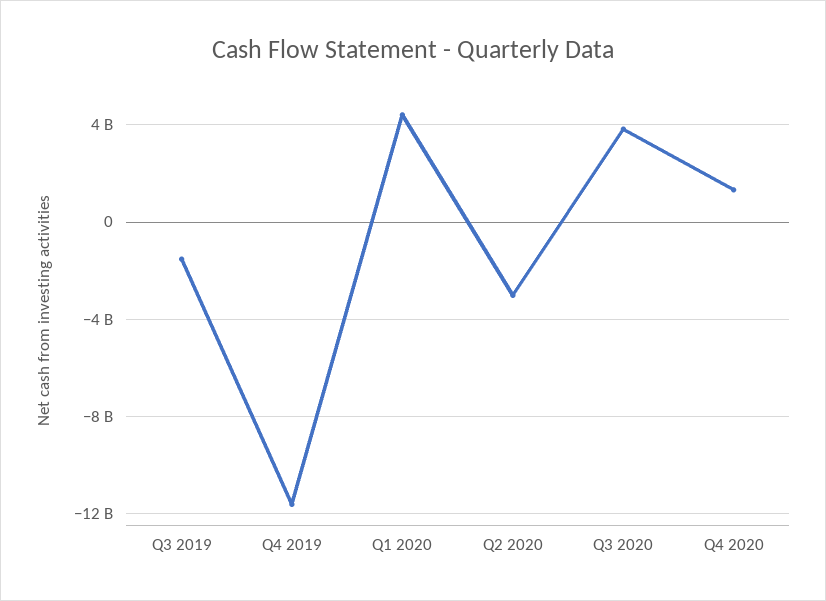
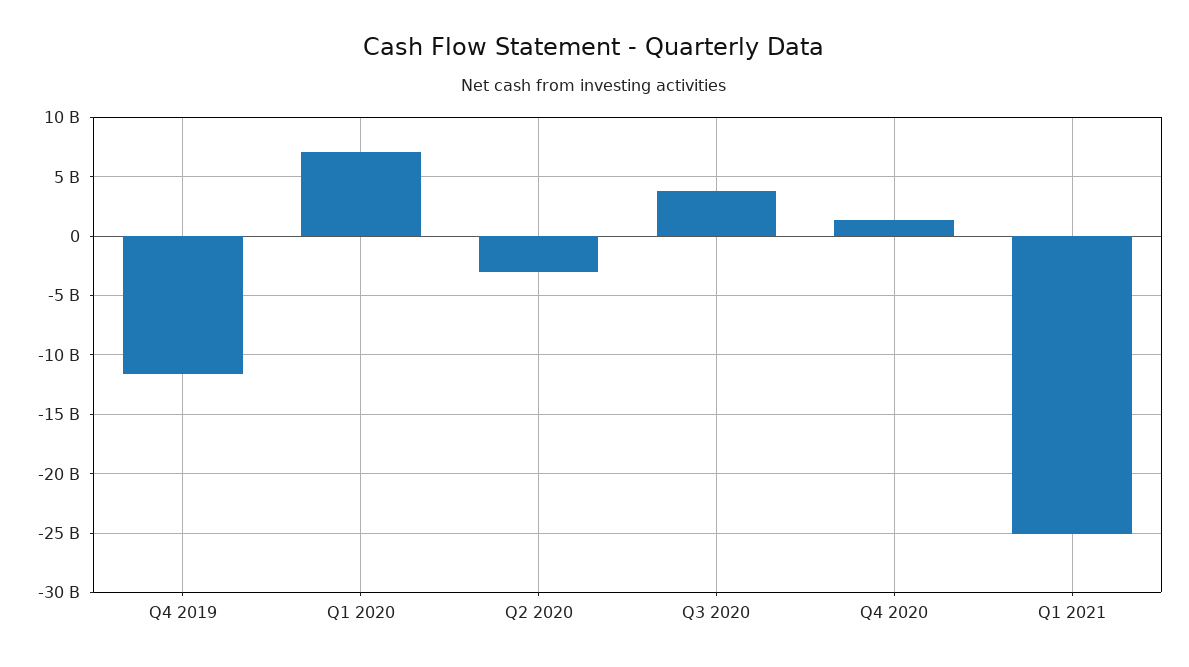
Q3 2019: -1500000000 -> none
Q1 2020: 4500000000 -> 7000000000
Q1 2021: none -> -25000000000

